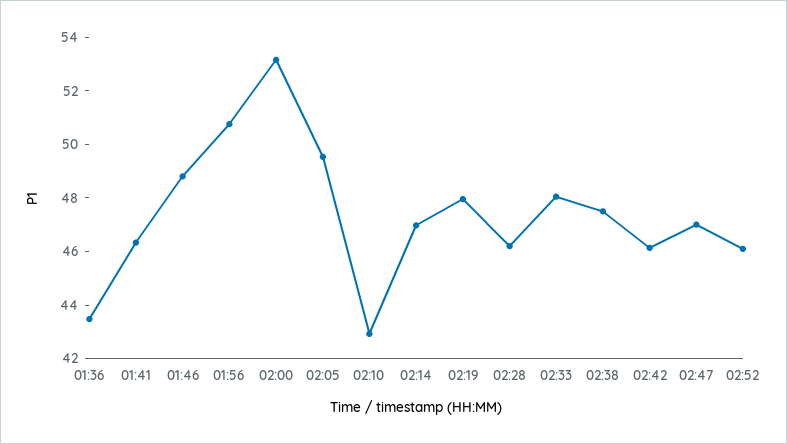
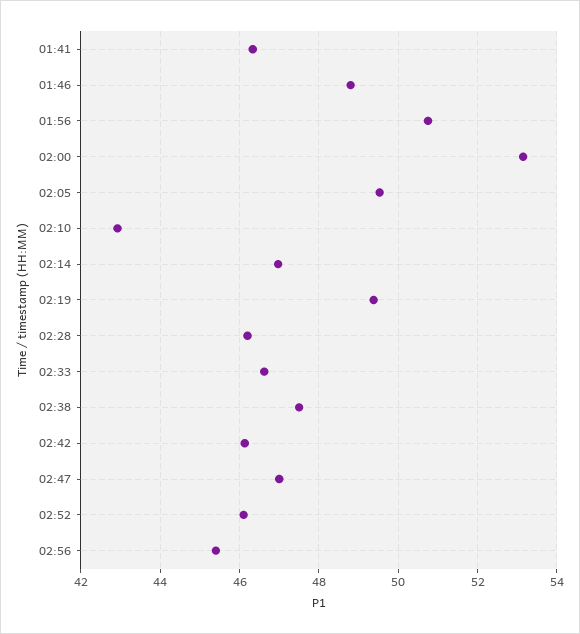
01:36: 43.5 -> none
02:19: 48 -> 49.4
02:33: 48 -> 46.6
02:56: none -> 45.4

